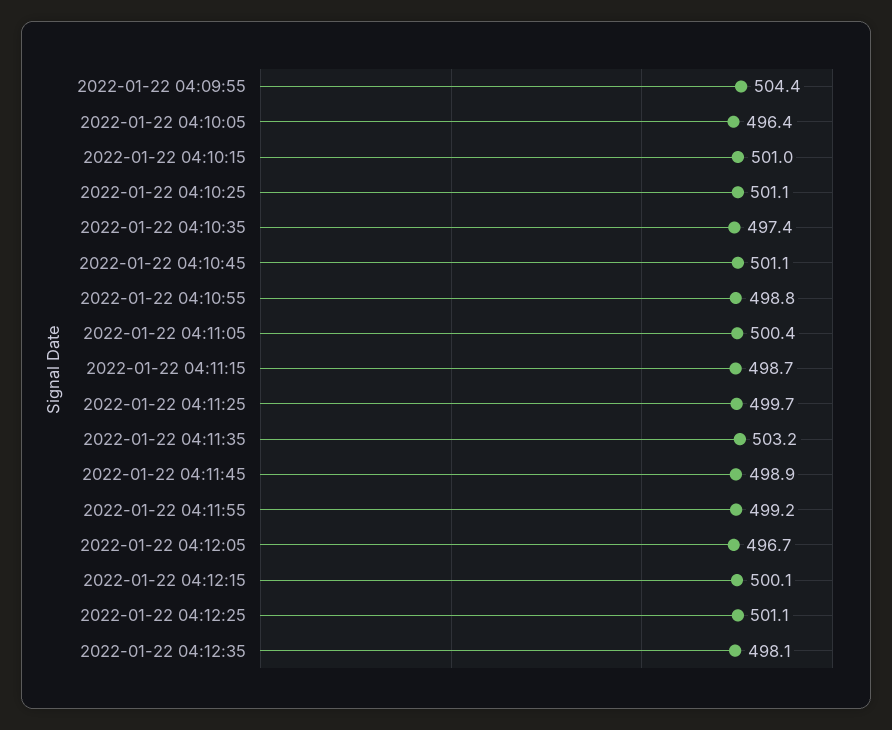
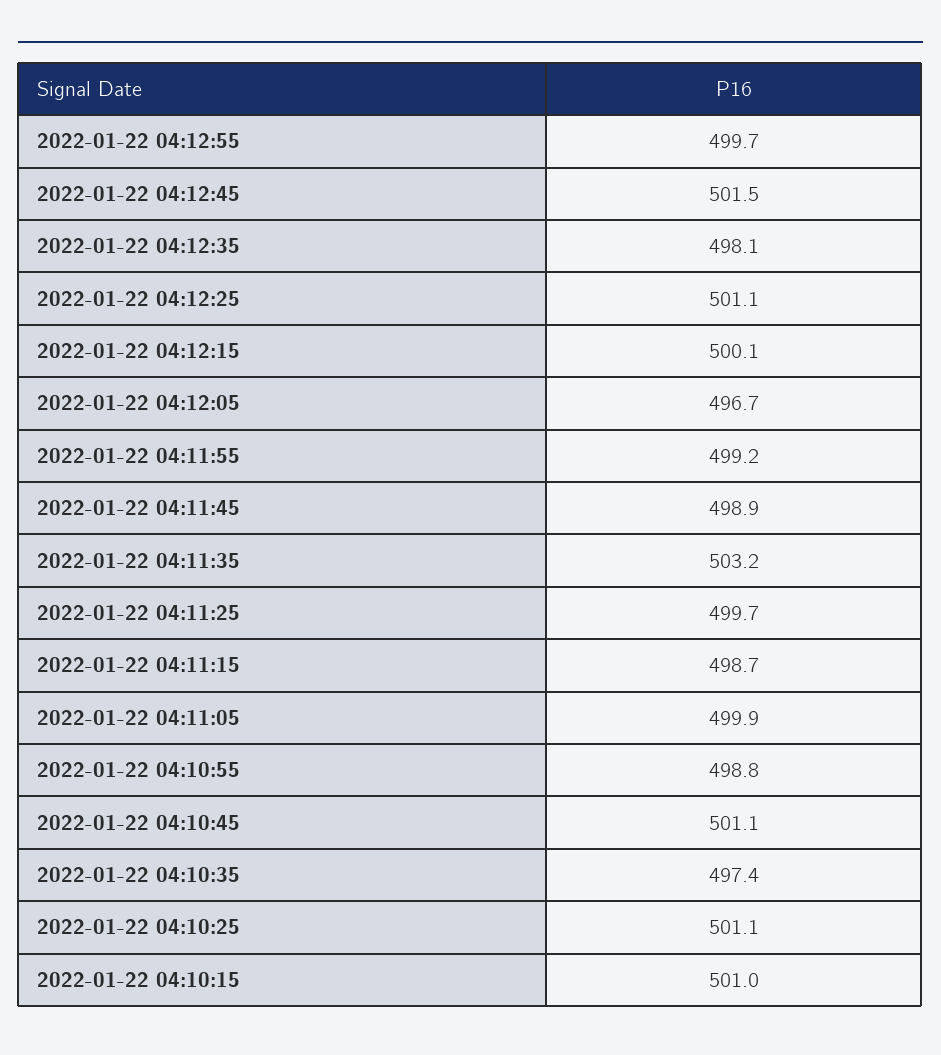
2022-01-22 04:09:55: 504.4 -> none
2022-01-22 04:10:05: 496.4 -> none
2022-01-22 04:11:05: 500.4 -> 499.9
2022-01-22 04:12:55: none -> 499.7
2022-01-22 04:12:45: none -> 501.5

